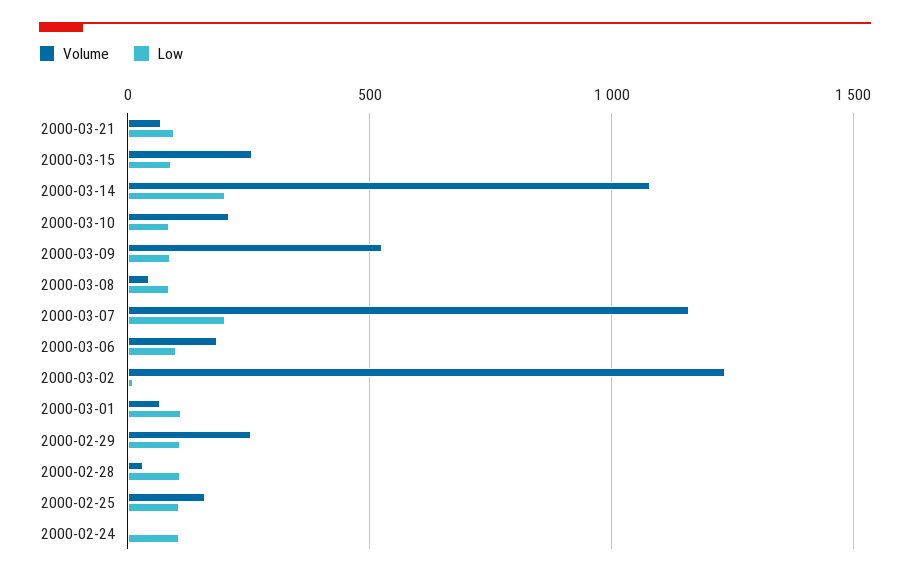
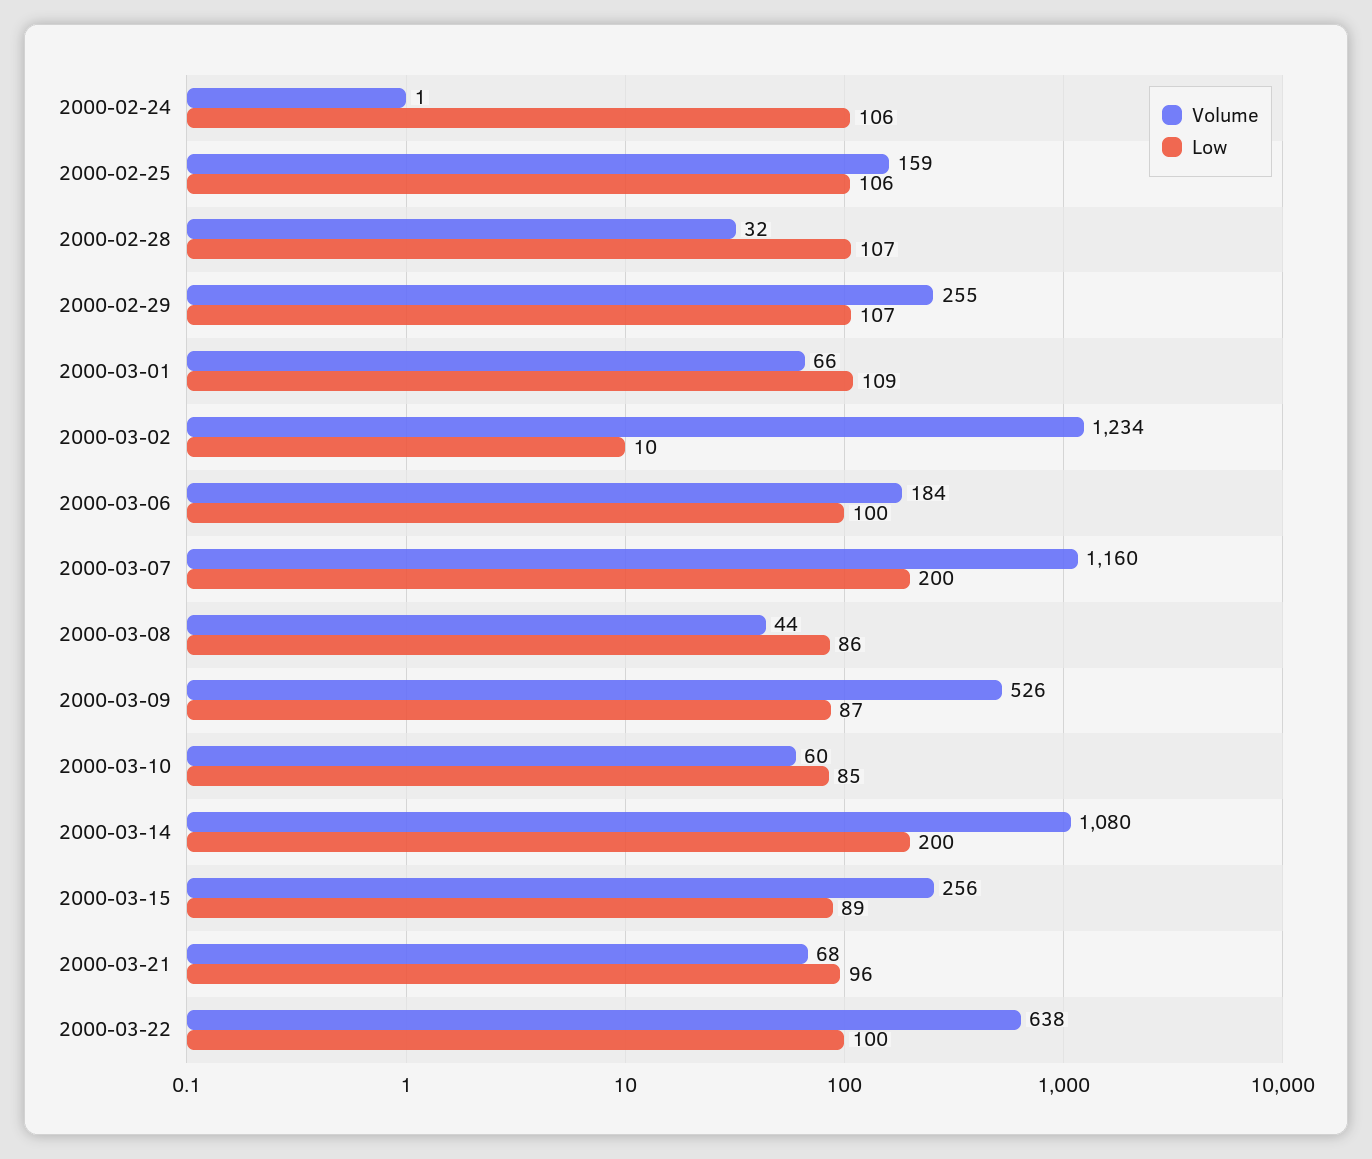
Volume, 2000-03-10: 200 -> 60
Volume, 2000-03-22: none -> 638
Low, 2000-03-22: none -> 100

